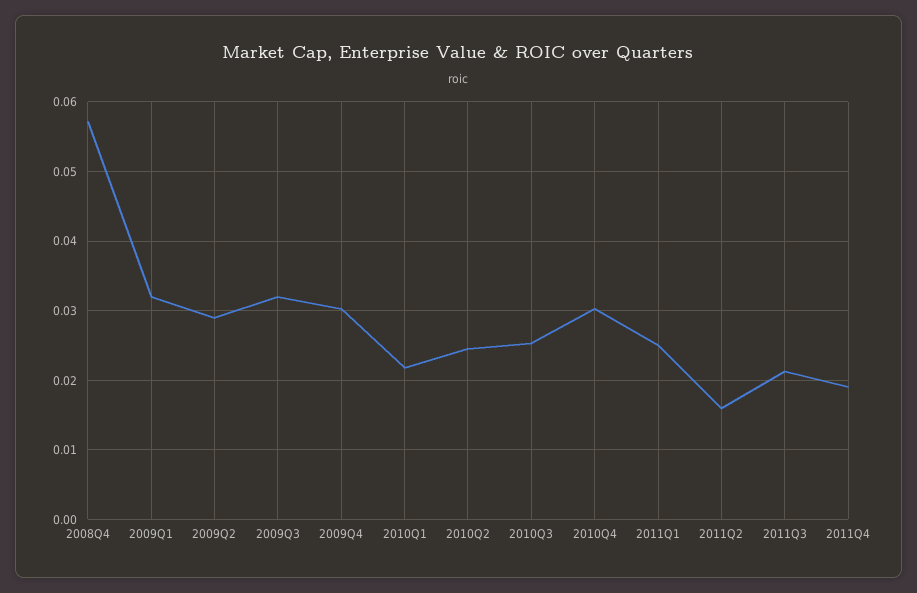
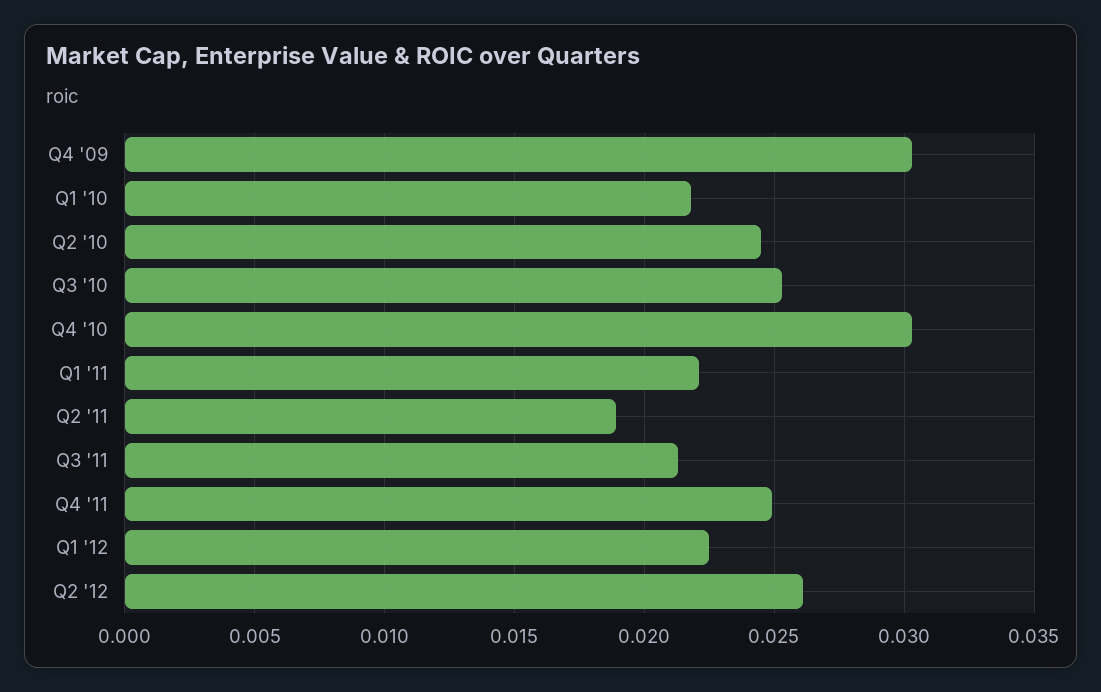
2008Q4: 0.057 -> none
2009Q1: 0.032 -> none
2009Q2: 0.029 -> none
2009Q3: 0.032 -> none
2011Q1: 0.025 -> 0.022
2011Q2: 0.016 -> 0.019
2011Q4: 0.019 -> 0.025
Q1 '12: none -> 0.0225
Q2 '12: none -> 0.026

